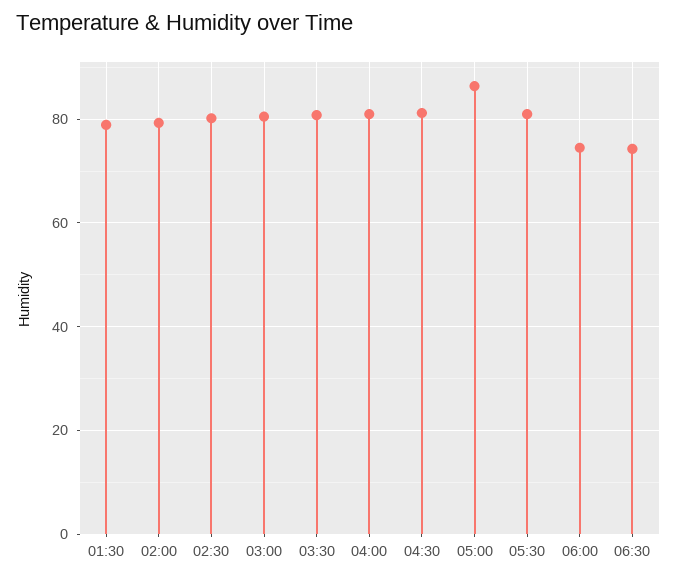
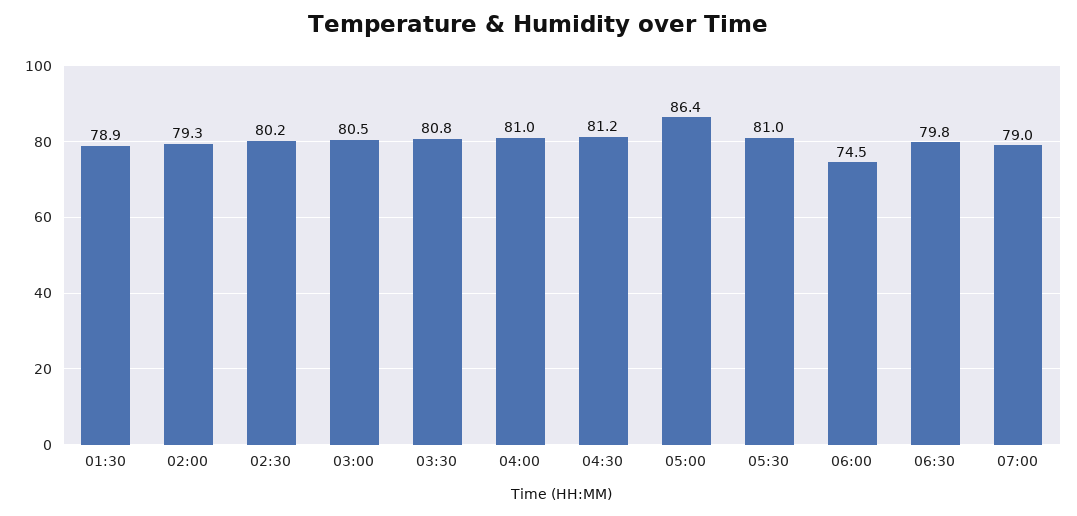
06:30: 74 -> 79.8
07:00: none -> 79

